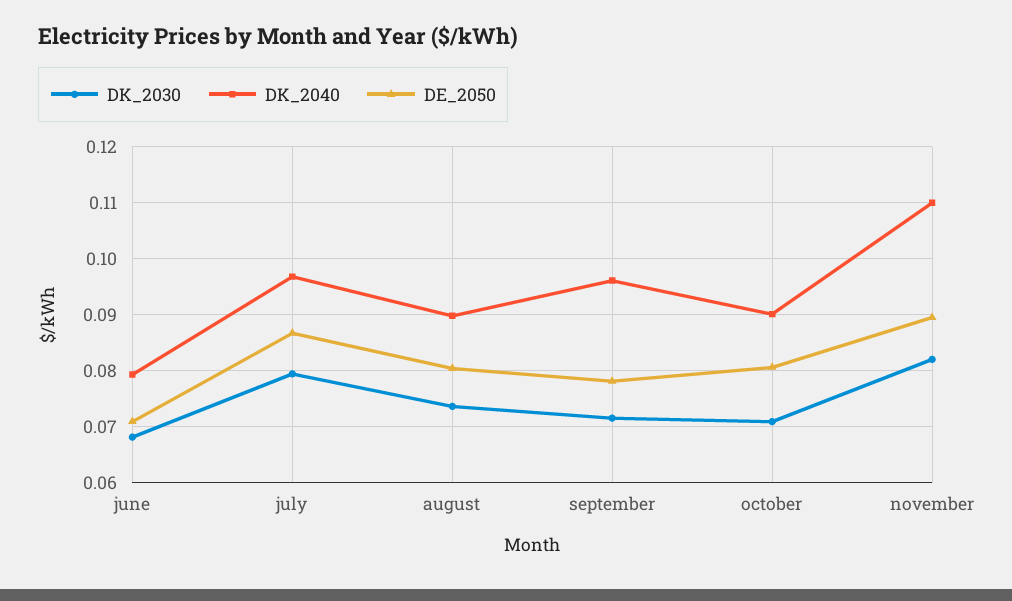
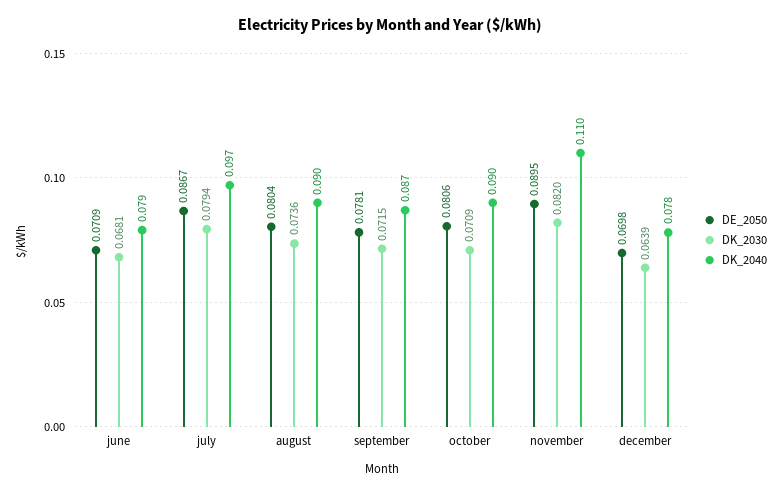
DK_2040, september: 0.096 -> 0.087
DE_2050, december: none -> 0.0698
DK_2030, december: none -> 0.0639
DK_2040, december: none -> 0.078

